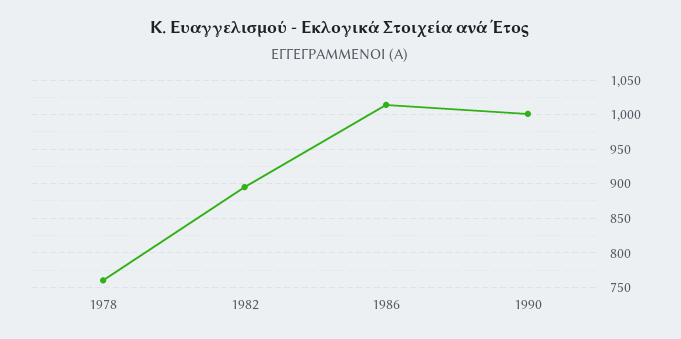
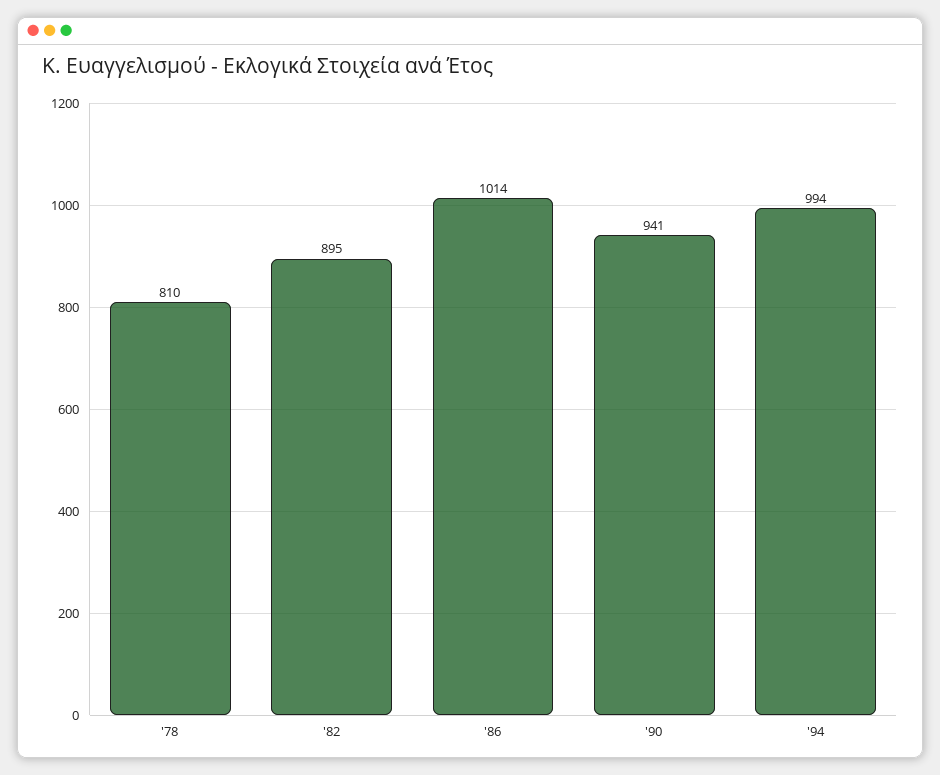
1978: 760 -> 810
1990: 1000 -> 941
'94: none -> 994

